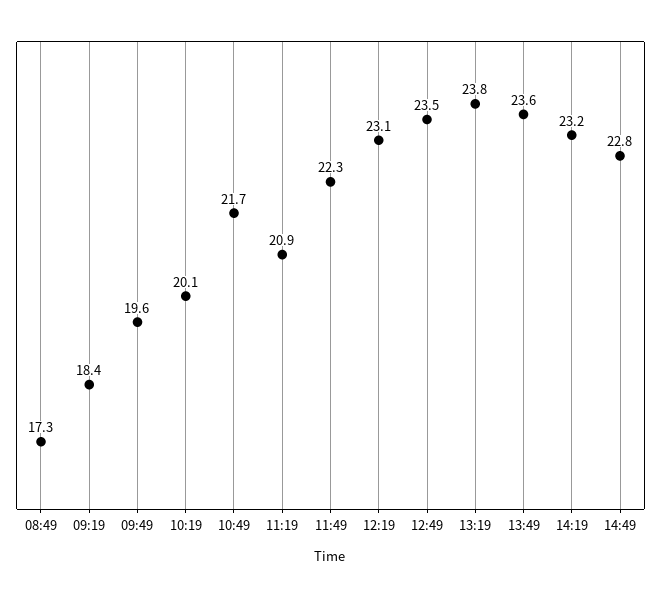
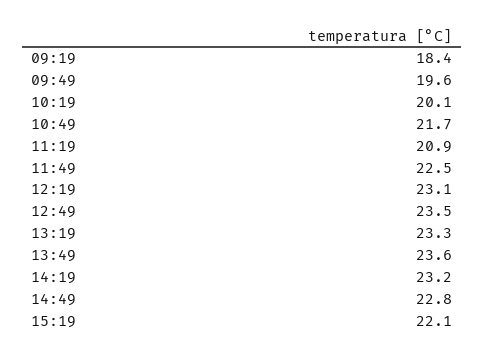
08:49: 17.3 -> none
11:49: 22.3 -> 22.5
13:19: 23.8 -> 23.3
15:19: none -> 22.1

